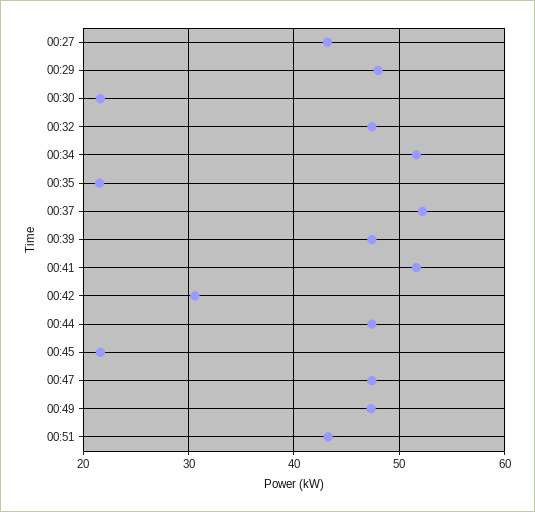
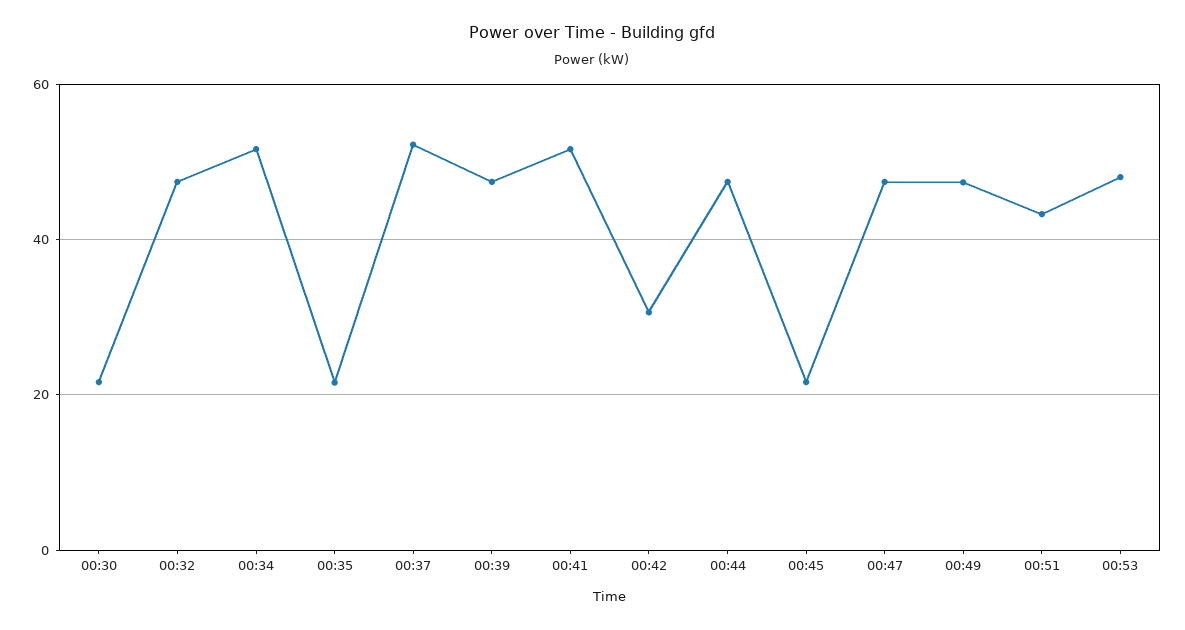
00:27: 43 -> none
00:29: 48 -> none
00:53: none -> 48

